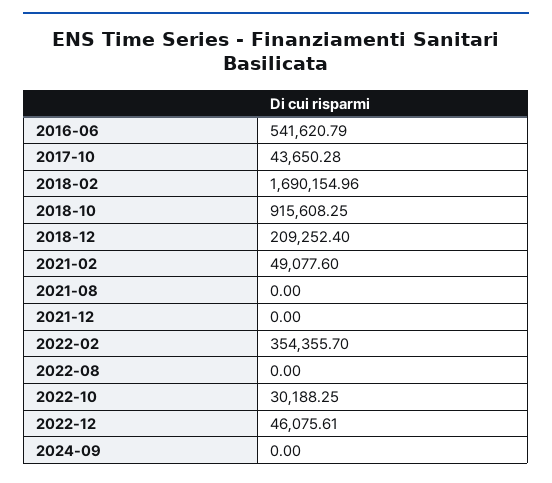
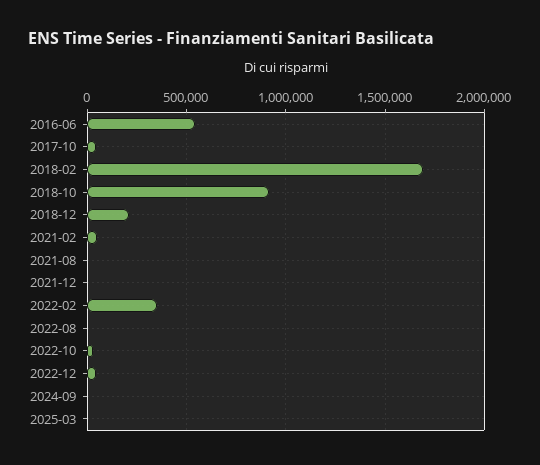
2025-03: none -> 0

